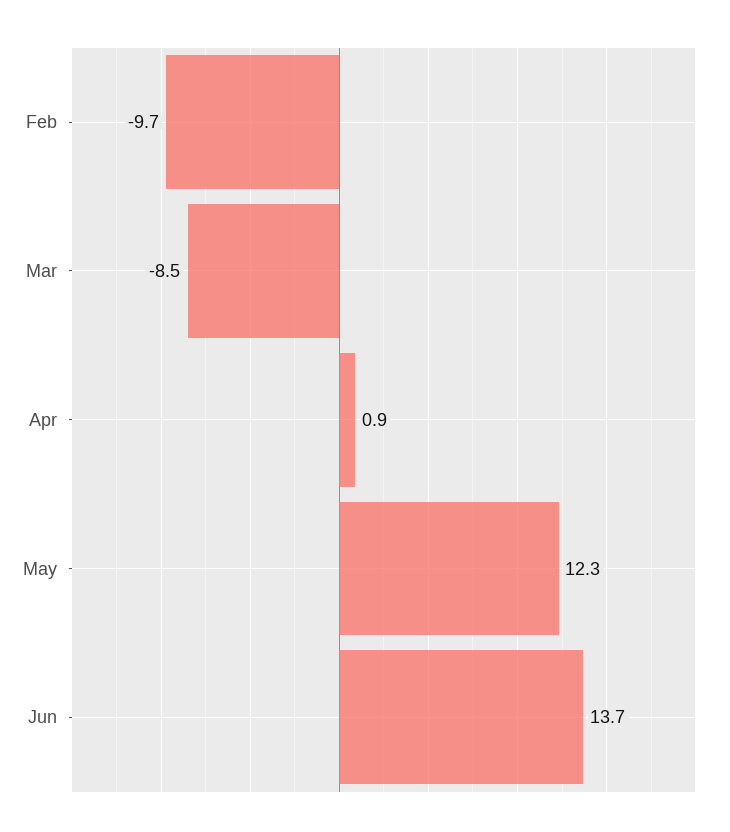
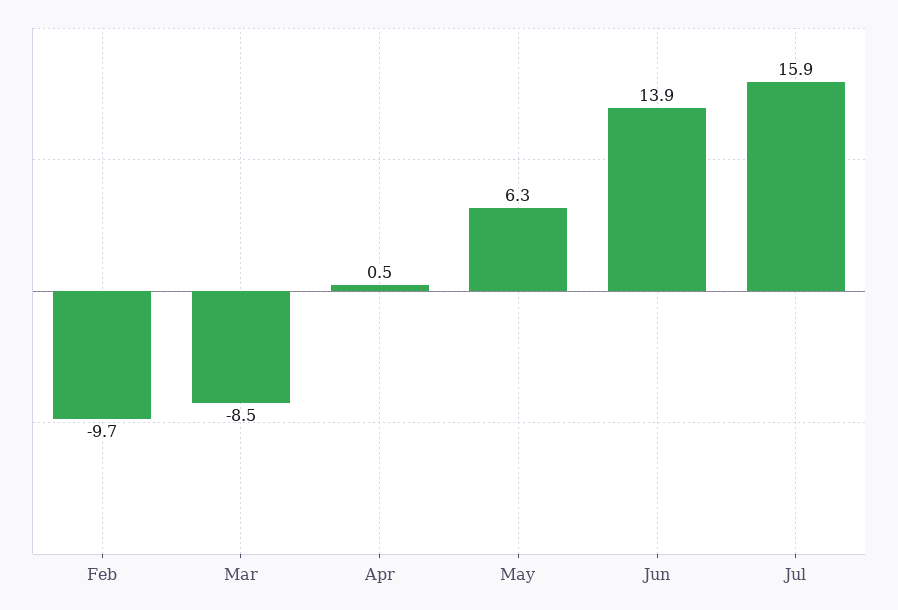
Apr: 0.9 -> 0.5
May: 12.3 -> 6.3
Jun: 13.7 -> 13.9
Jul: none -> 15.9

